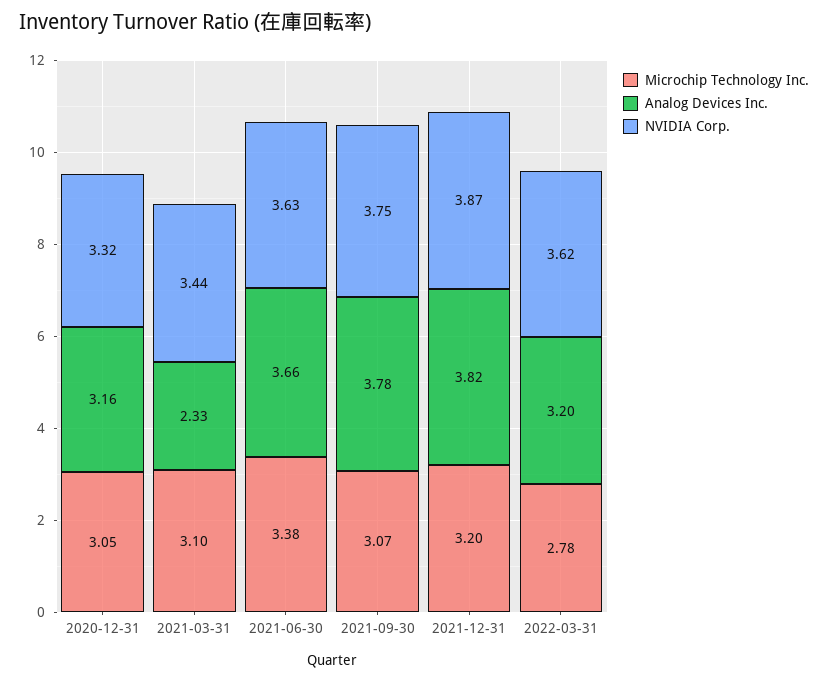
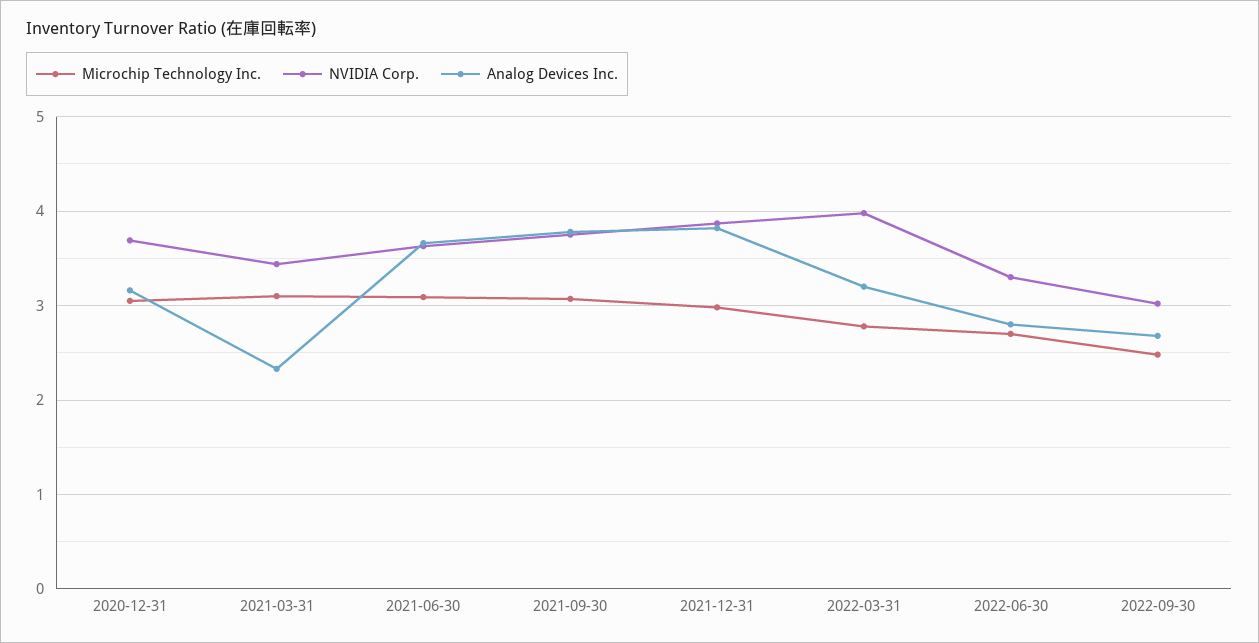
NVIDIA Corp., 2020-12-31: 3.32 -> 3.7
Microchip Technology Inc., 2021-06-30: 3.38 -> 3.1
Microchip Technology Inc., 2021-12-31: 3.2 -> 3
NVIDIA Corp., 2022-03-31: 3.62 -> 4
Microchip Technology Inc., 2022-06-30: none -> 2.7
NVIDIA Corp., 2022-06-30: none -> 3.3
Analog Devices Inc., 2022-06-30: none -> 2.8
Microchip Technology Inc., 2022-09-30: none -> 2.5
NVIDIA Corp., 2022-09-30: none -> 3
Analog Devices Inc., 2022-09-30: none -> 2.7

